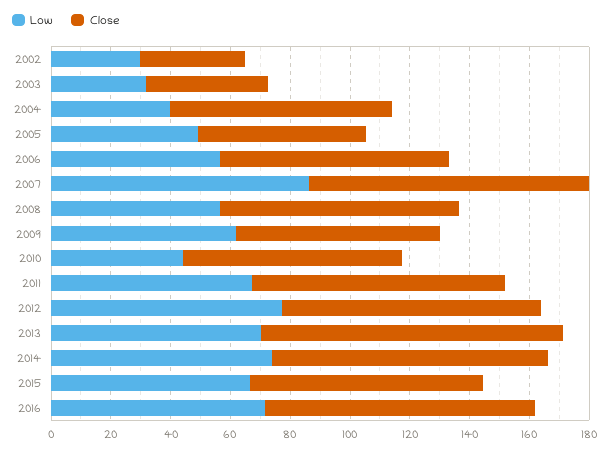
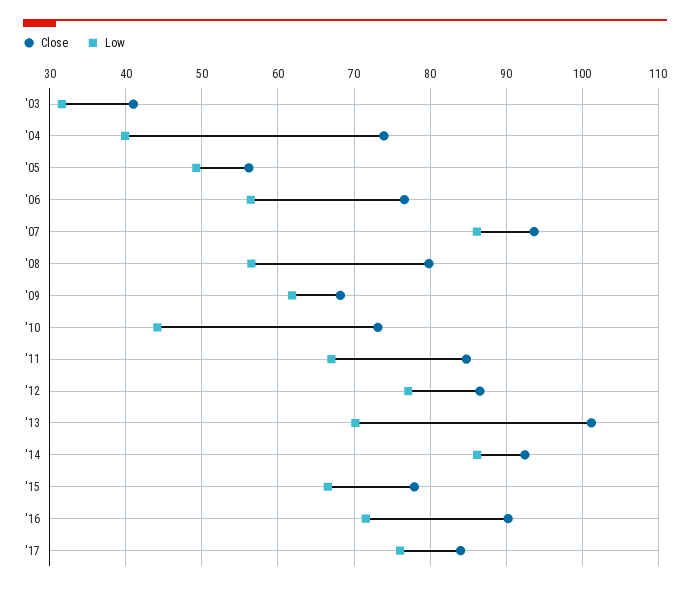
Low, 2002: 30 -> none
Close, 2002: 35 -> none
Low, 2014: 75 -> 86
Close, '17: none -> 84
Low, '17: none -> 76

